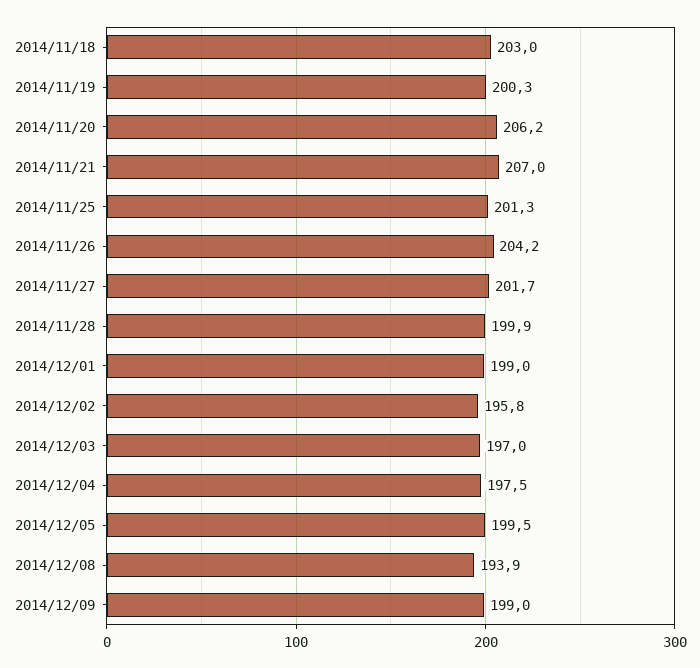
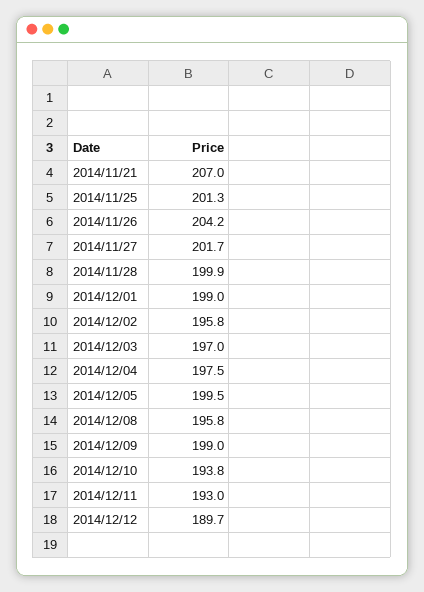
2014/11/18: 203 -> none
2014/11/19: 200.3 -> none
2014/11/20: 206.2 -> none
2014/12/08: 193.9 -> 195.8
2014/12/10: none -> 193.8
2014/12/11: none -> 193
2014/12/12: none -> 189.7

